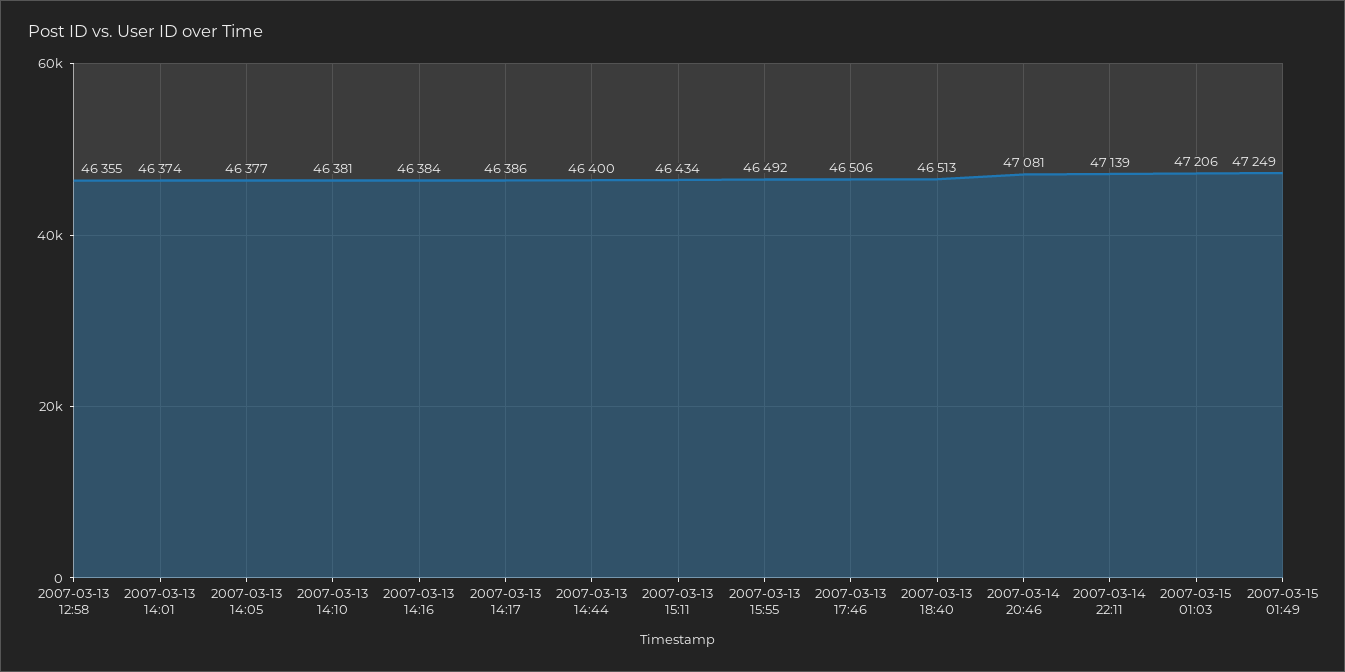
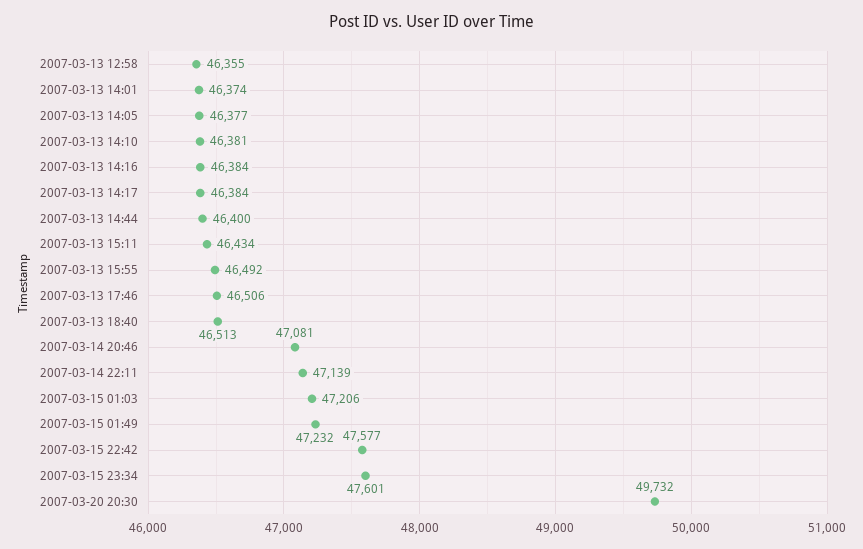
2007-03-13 14:17: 46386 -> 46384
2007-03-15 01:49: 47249 -> 47232
2007-03-15 22:42: none -> 47577
2007-03-15 23:34: none -> 47601
2007-03-20 20:30: none -> 49732

